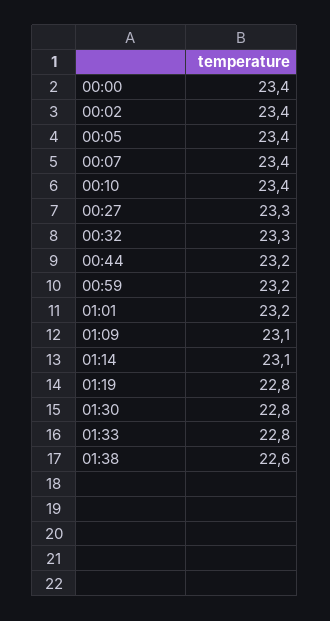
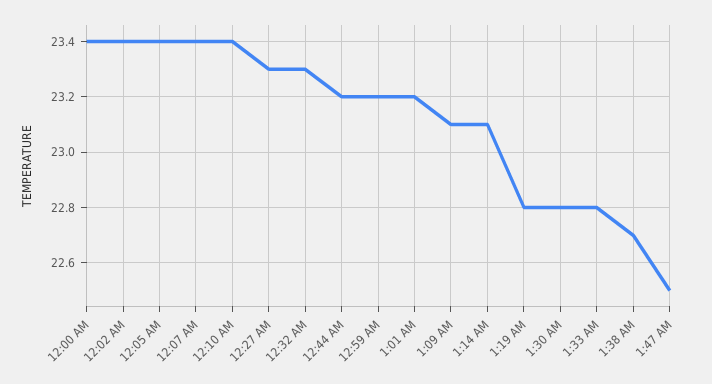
01:38: 22.6 -> 22.7
1:47 AM: none -> 22.5

